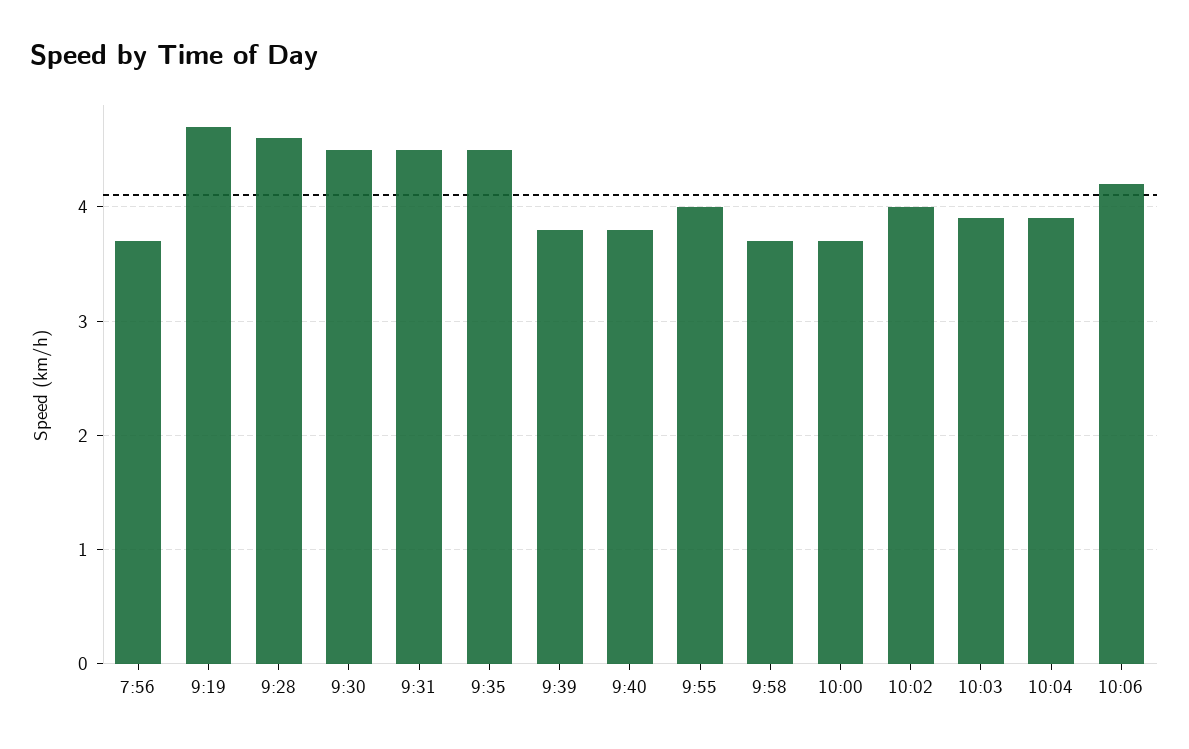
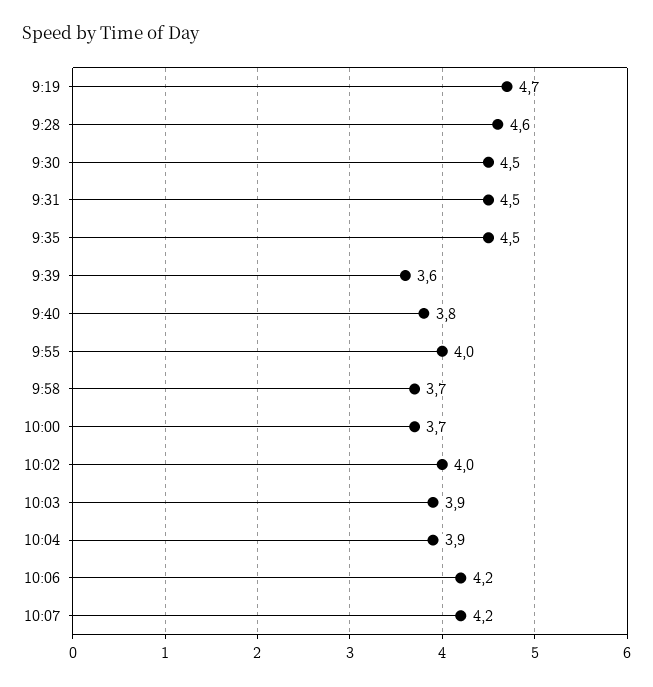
7:56: 3.7 -> none
9:39: 3.8 -> 3.6
10:07: none -> 4.2

